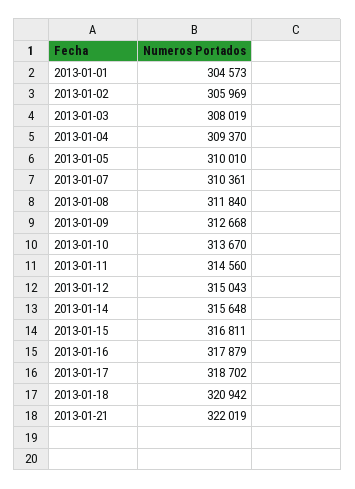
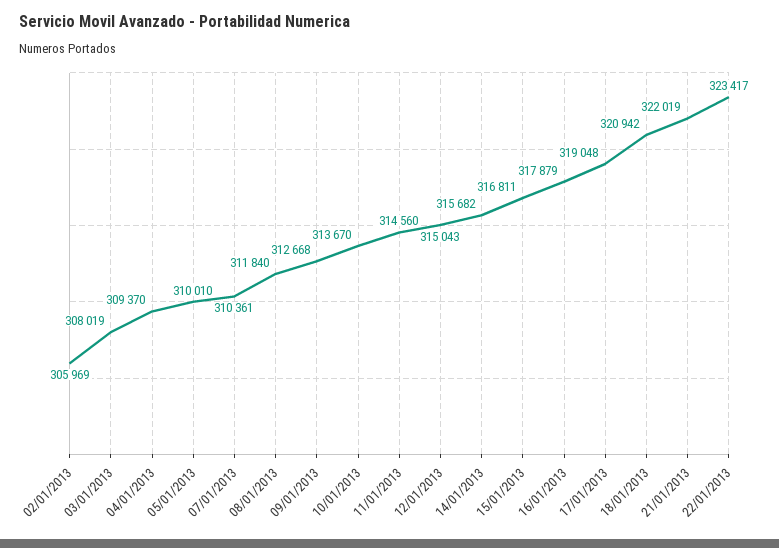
2013-01-01: 304573 -> none
2013-01-14: 315648 -> 315682
2013-01-17: 318702 -> 319048
22/01/2013: none -> 323417

